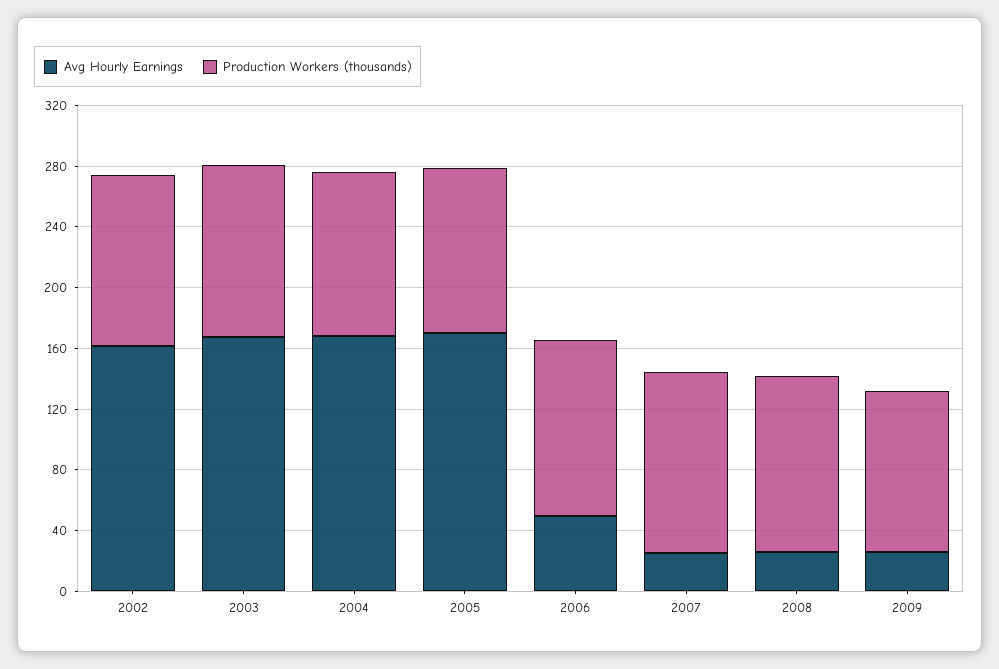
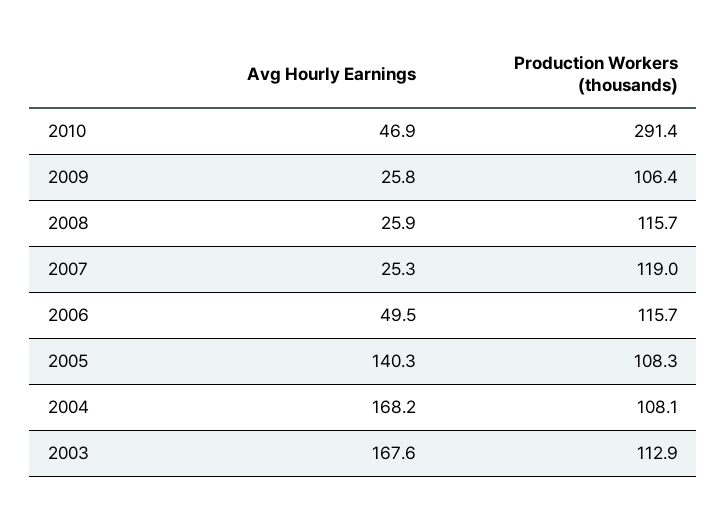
Avg Hourly Earnings, 2002: 160 -> none
Production Workers (thousands), 2002: 110 -> none
Avg Hourly Earnings, 2005: 170 -> 140.3
Avg Hourly Earnings, 2010: none -> 46.9
Production Workers (thousands), 2010: none -> 291.4

